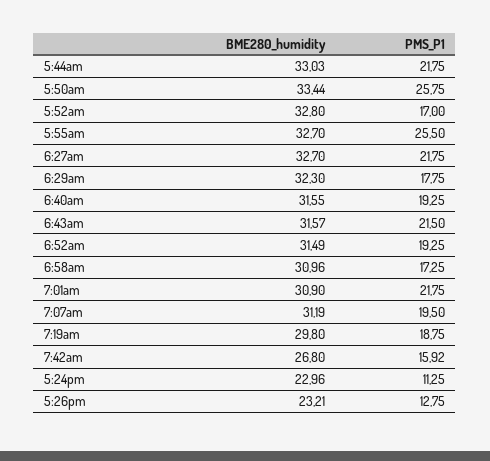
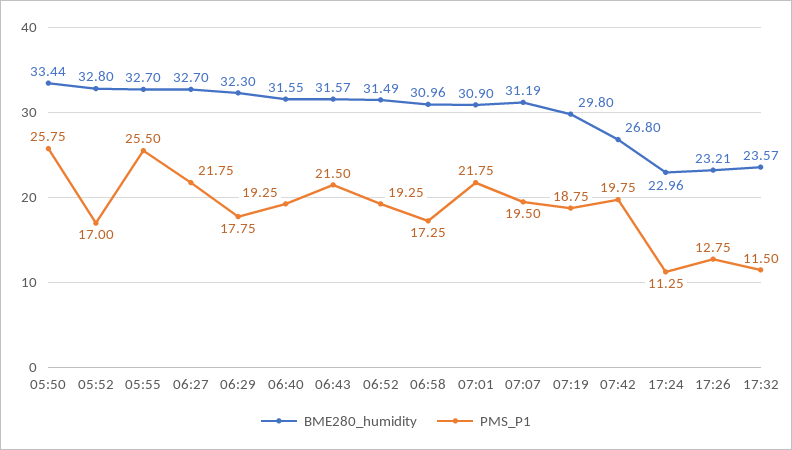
BME280_humidity, 5:44am: 33.03 -> none
PMS_P1, 5:44am: 21.75 -> none
PMS_P1, 7:42am: 15.92 -> 19.75
BME280_humidity, 17:32: none -> 23.57
PMS_P1, 17:32: none -> 11.5

